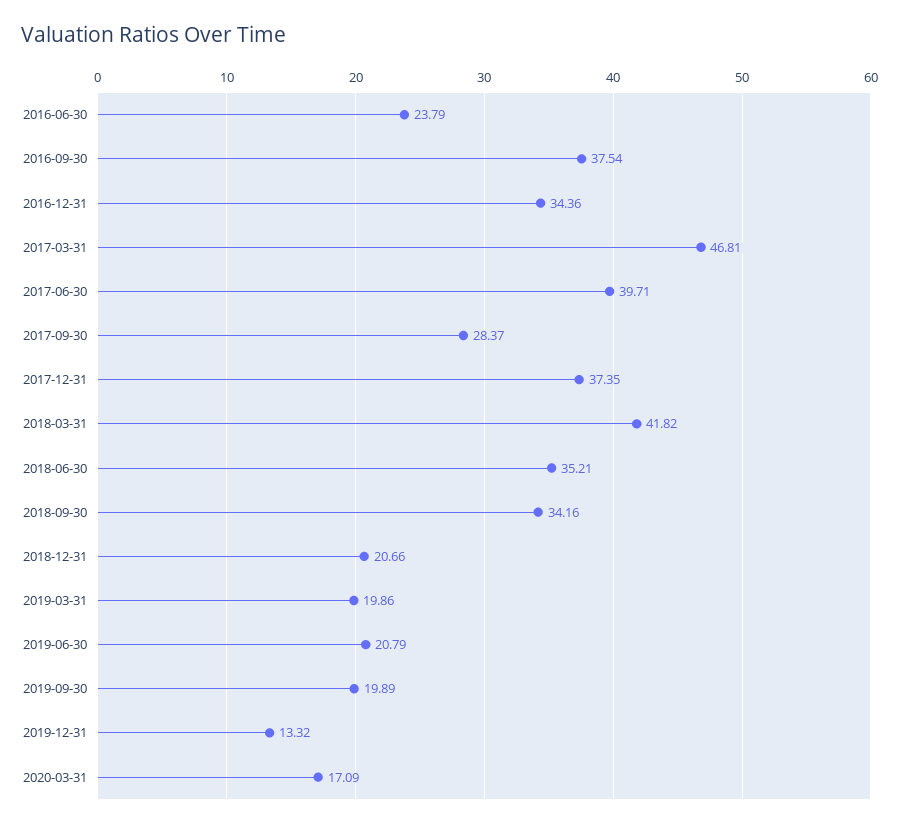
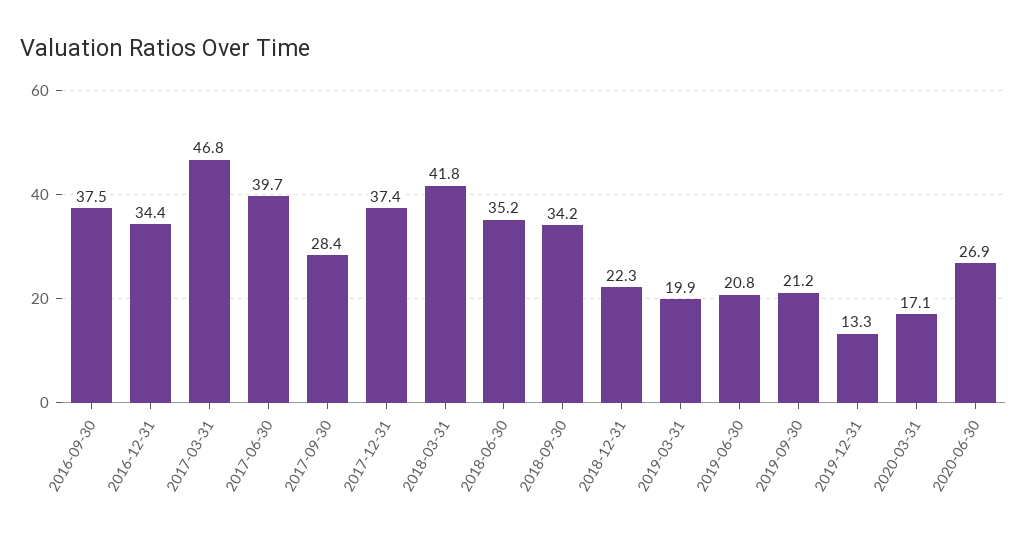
2016-06-30: 23.79 -> none
2018-12-31: 20.66 -> 22.3
2019-09-30: 19.89 -> 21.2
2020-06-30: none -> 26.9

